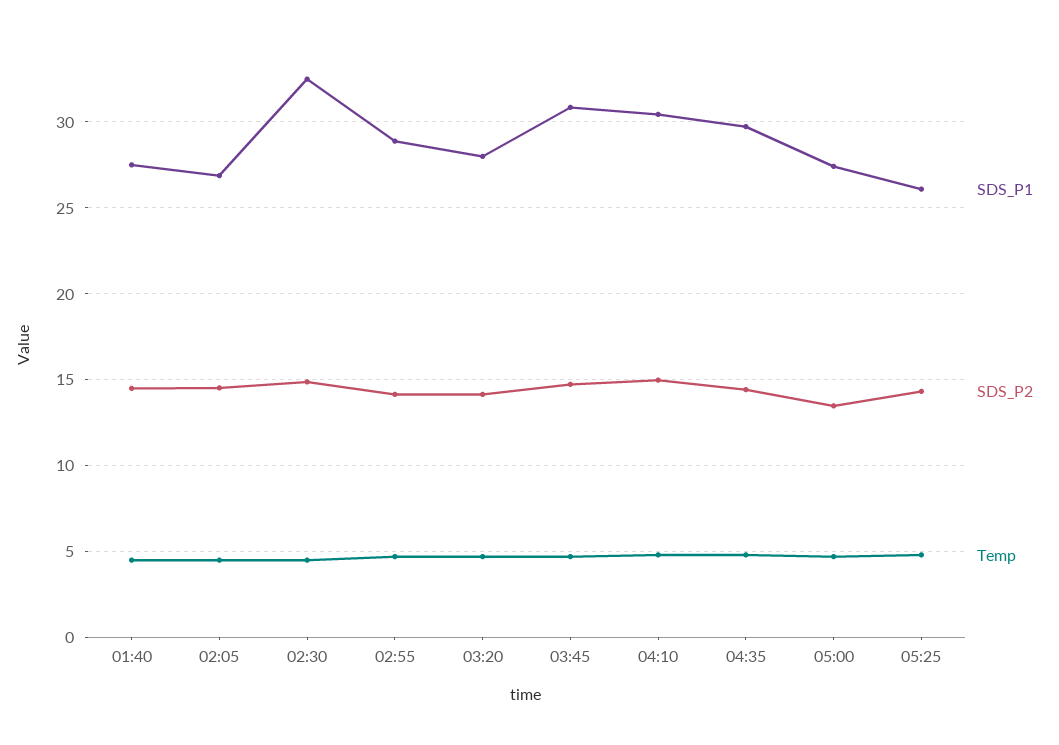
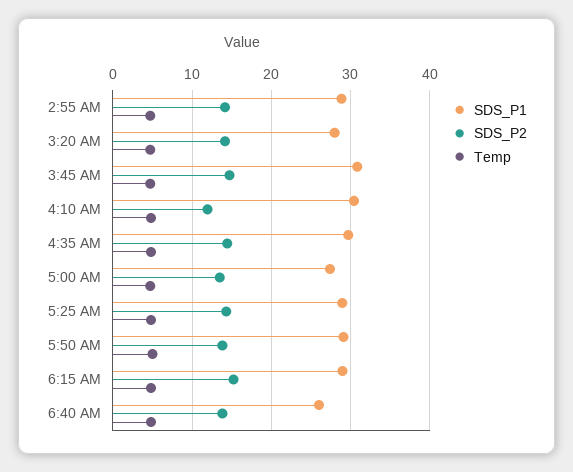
SDS_P1, 01:40: 27.5 -> none
SDS_P2, 01:40: 14.5 -> none
Temp, 01:40: 4.5 -> none
SDS_P1, 02:05: 27 -> none
SDS_P2, 02:05: 14.5 -> none
Temp, 02:05: 4.5 -> none
SDS_P1, 02:30: 32.5 -> none
SDS_P2, 02:30: 15 -> none
Temp, 02:30: 4.5 -> none
SDS_P2, 04:10: 15 -> 12
SDS_P1, 05:25: 26 -> 29
SDS_P1, 5:50 AM: none -> 29
SDS_P2, 5:50 AM: none -> 14
Temp, 5:50 AM: none -> 5
SDS_P1, 6:15 AM: none -> 29
SDS_P2, 6:15 AM: none -> 15
Temp, 6:15 AM: none -> 5
SDS_P1, 6:40 AM: none -> 26
SDS_P2, 6:40 AM: none -> 14
Temp, 6:40 AM: none -> 5

